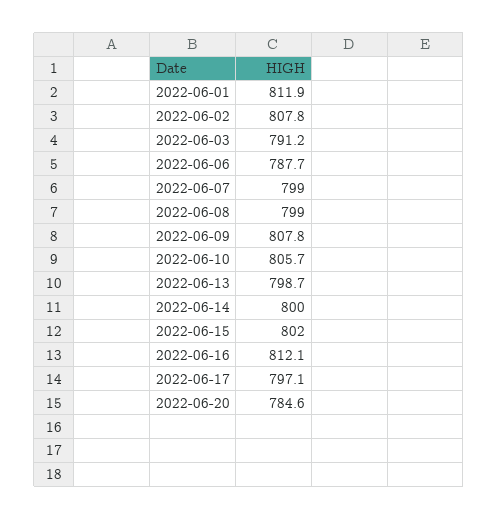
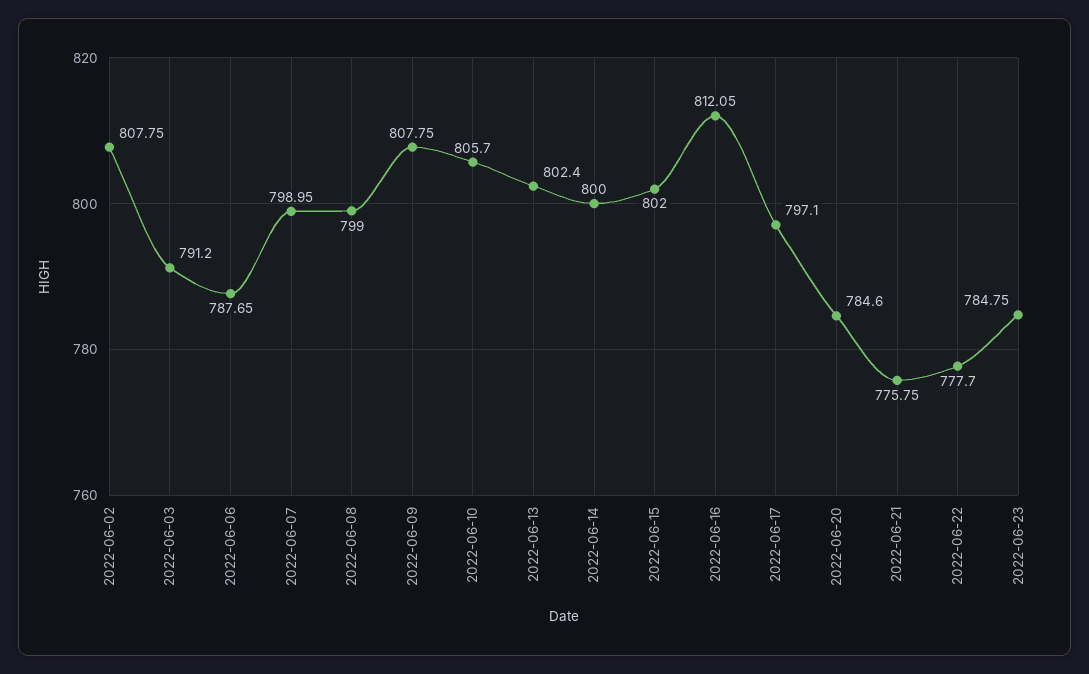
2022-06-01: 811.9 -> none
2022-06-13: 798.7 -> 802.4
2022-06-21: none -> 775.75
2022-06-22: none -> 777.7
2022-06-23: none -> 784.75

